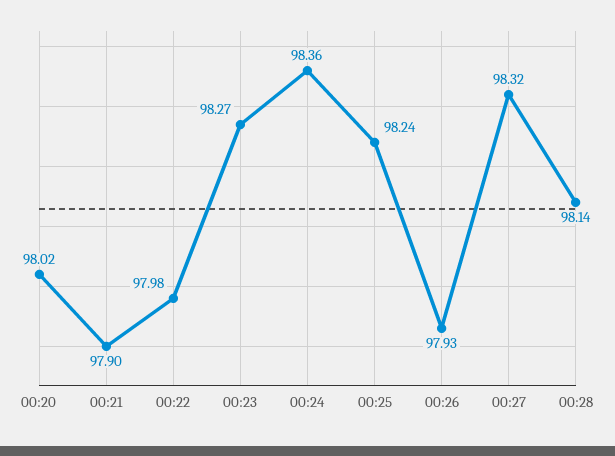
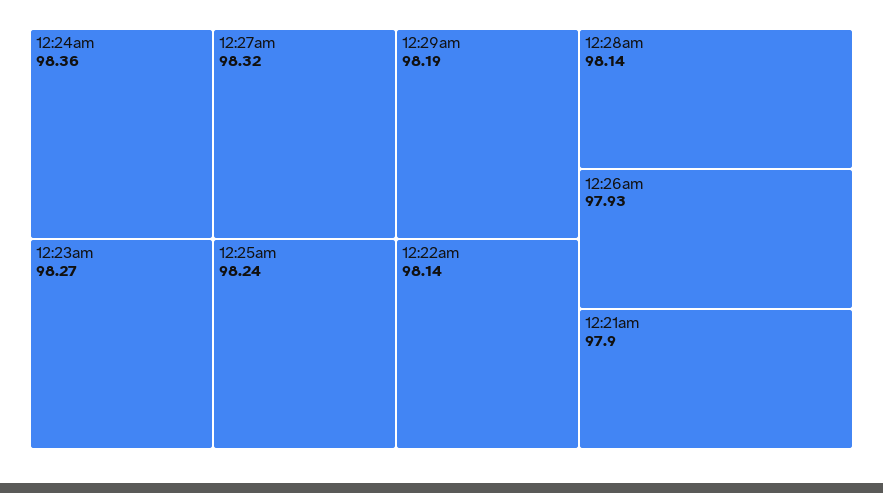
00:20: 98.02 -> none
00:22: 97.98 -> 98.14
12:29am: none -> 98.19

